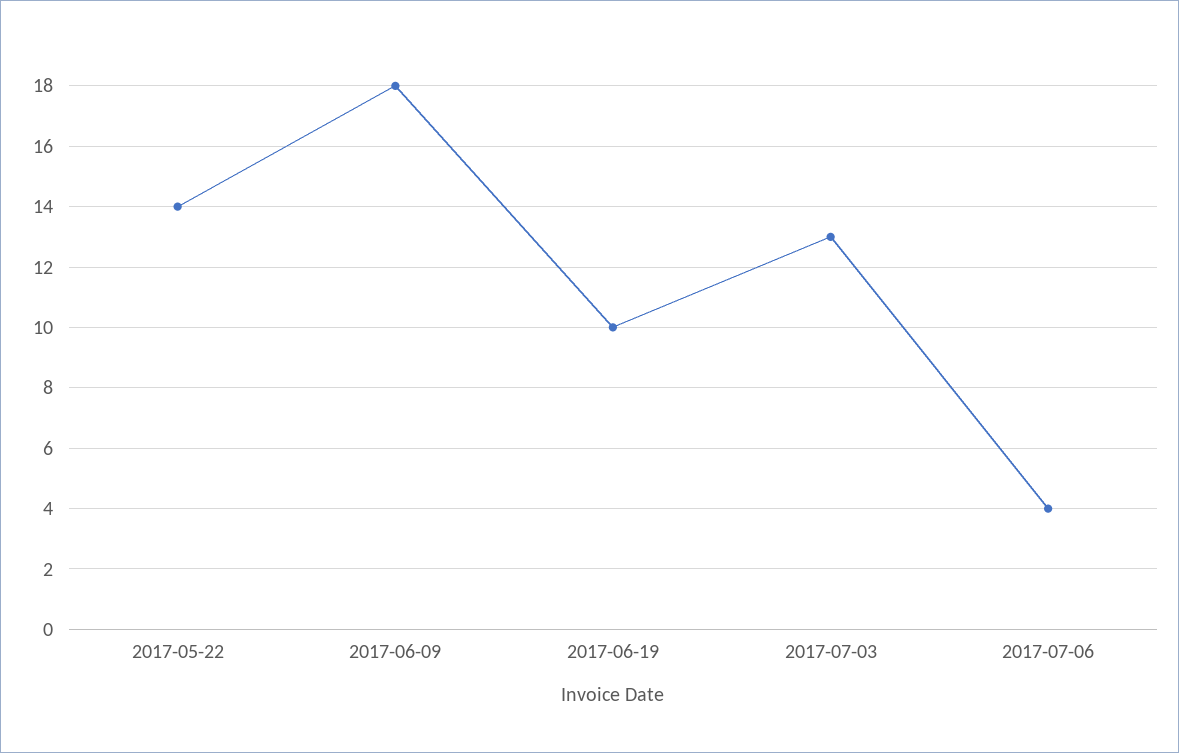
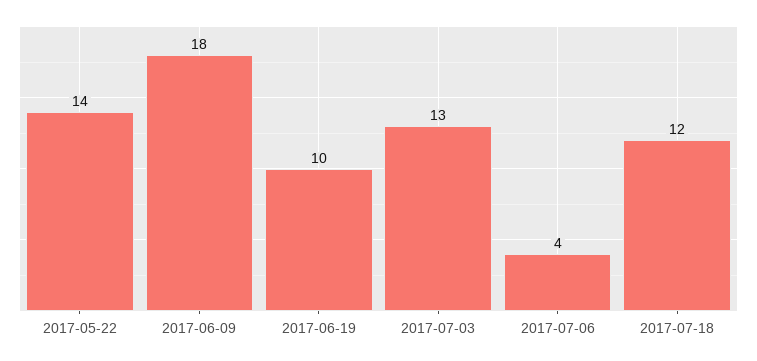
2017-07-18: none -> 12

